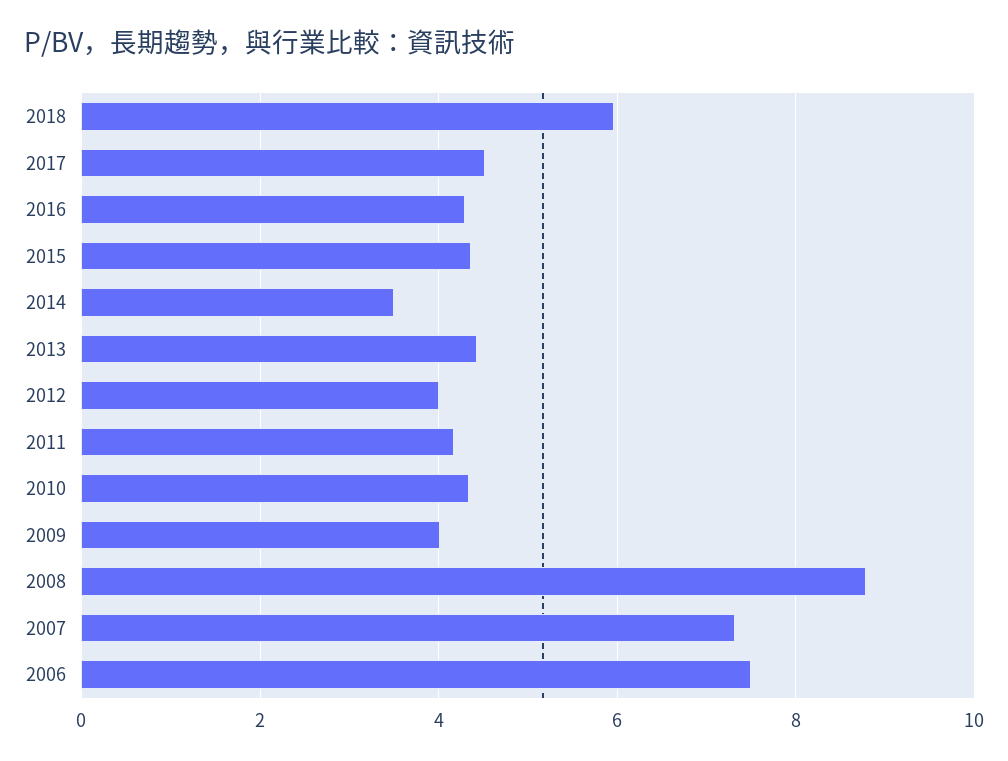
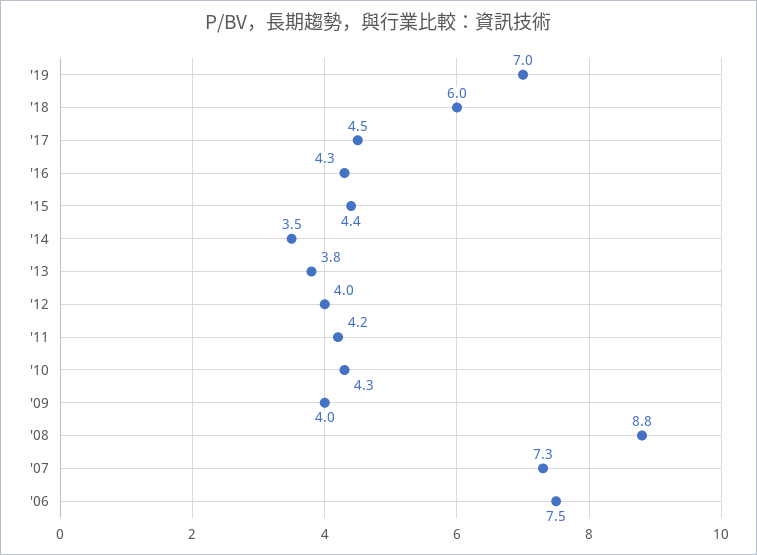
2013: 4.4 -> 3.8
'19: none -> 7

